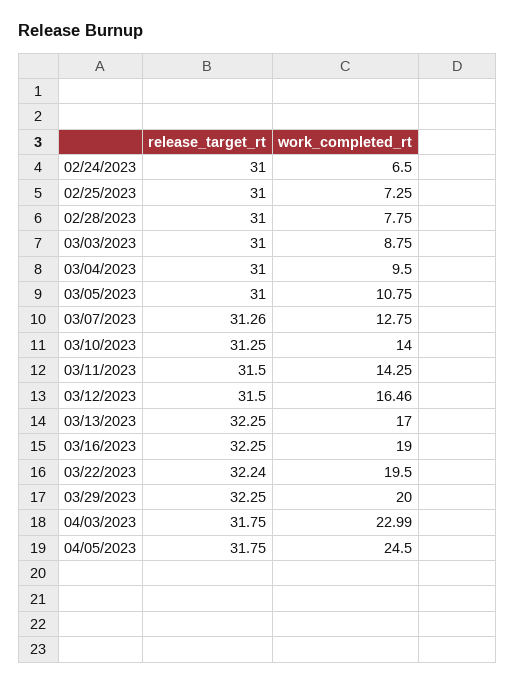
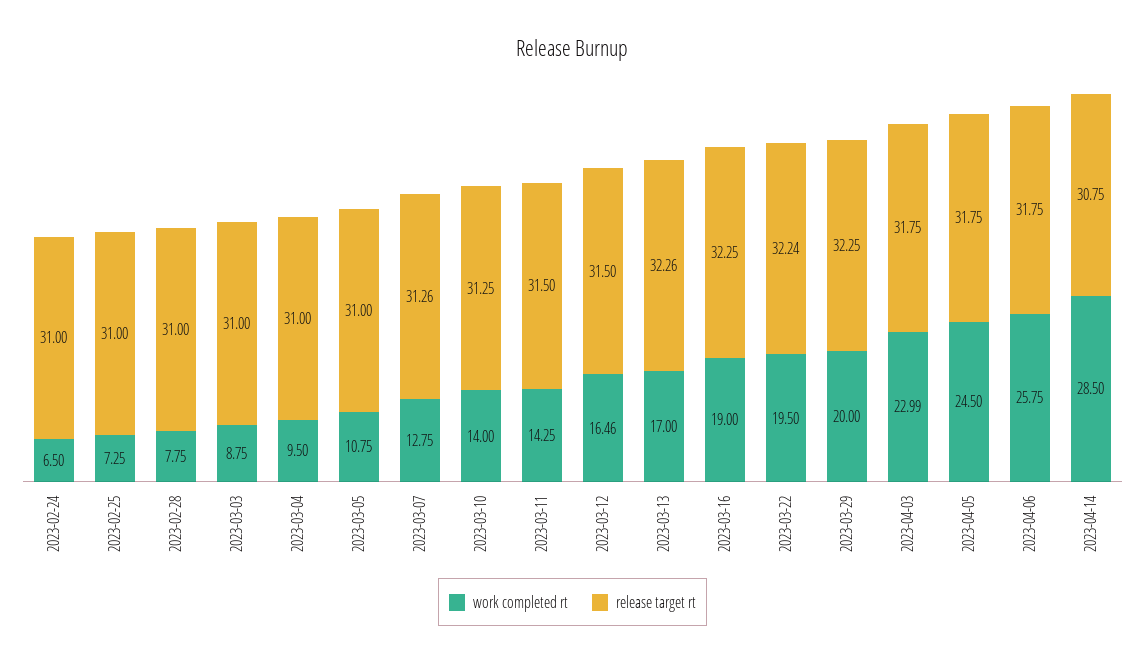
release_target_rt, 03/13/2023: 32.25 -> 32.26
work_completed_rt, 2023-04-06: none -> 25.75
release_target_rt, 2023-04-06: none -> 31.75
work_completed_rt, 2023-04-14: none -> 28.5
release_target_rt, 2023-04-14: none -> 30.75

